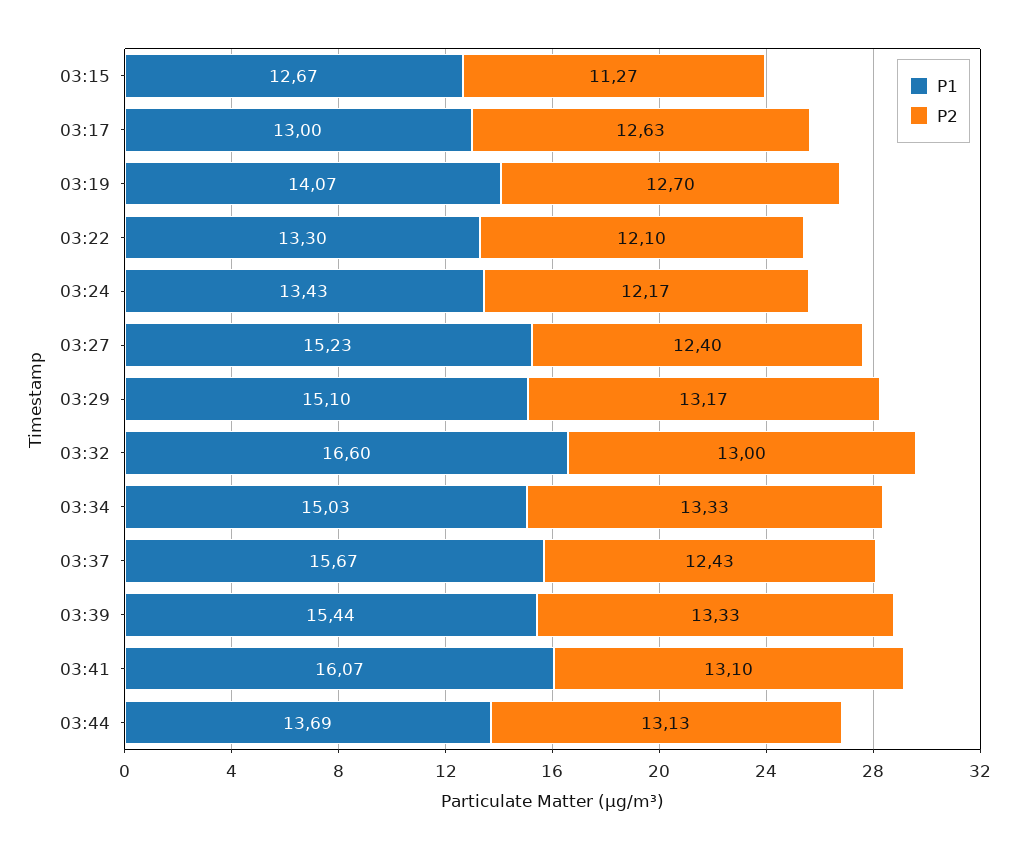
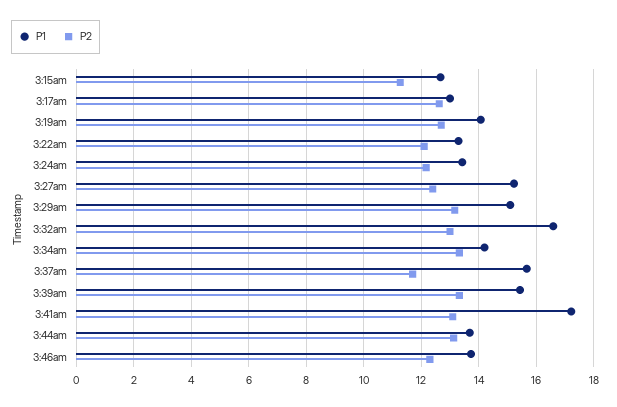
P1, 03:34: 15.03 -> 14.25
P2, 03:37: 12.43 -> 11.75
P1, 03:41: 16.07 -> 17.25
P1, 3:46am: none -> 13.75
P2, 3:46am: none -> 12.25

